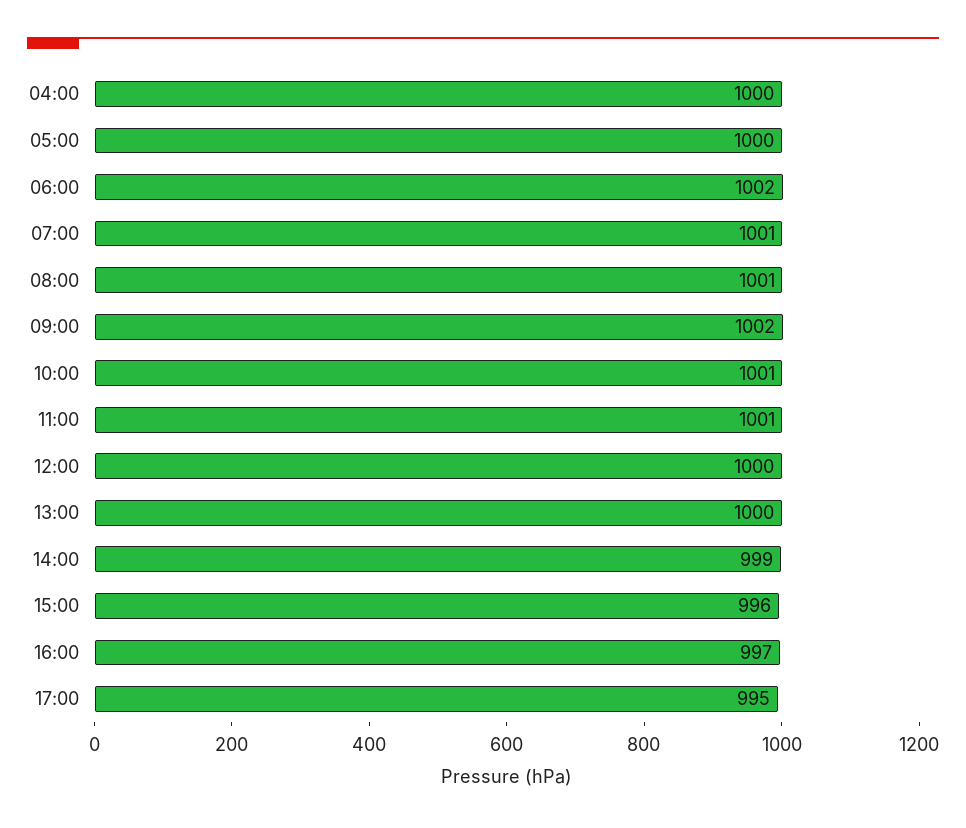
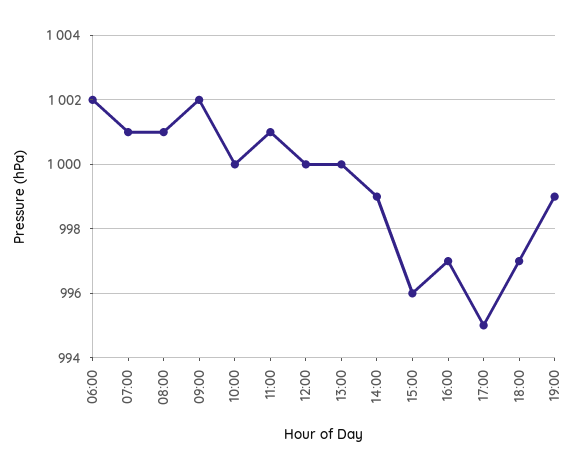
04:00: 1000 -> none
05:00: 1000 -> none
10:00: 1001 -> 1000
18:00: none -> 997
19:00: none -> 999

